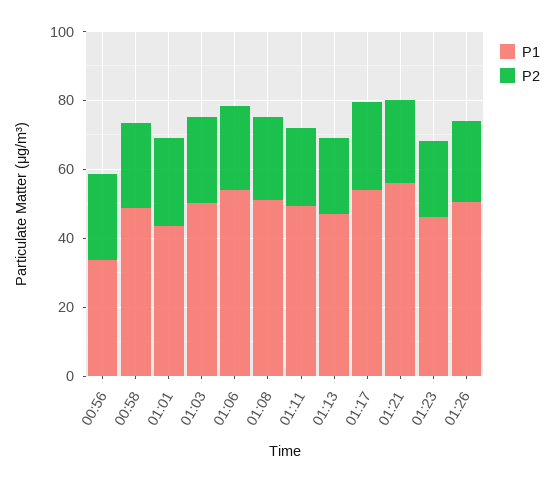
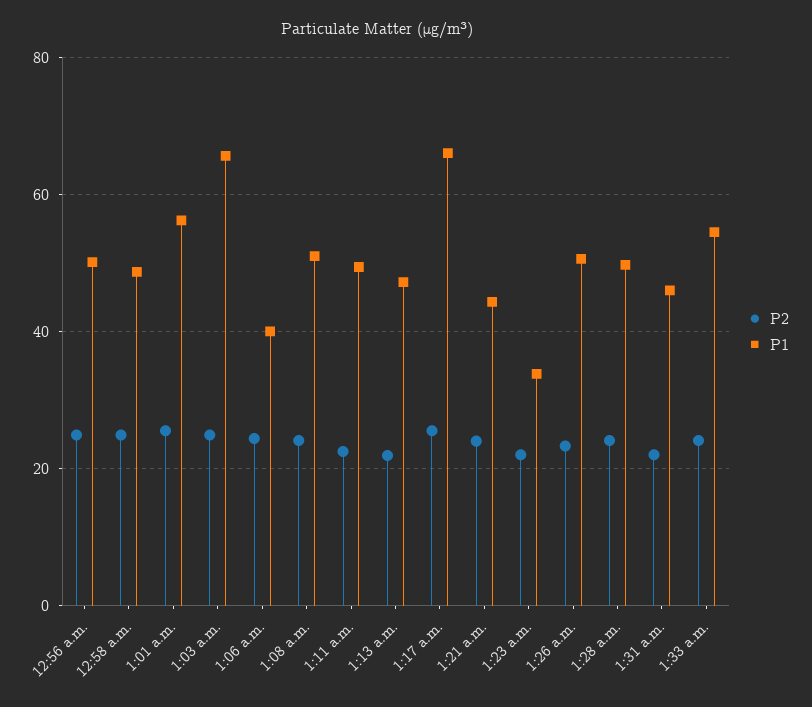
P1, 00:56: 35 -> 50
P1, 01:01: 45 -> 56
P1, 01:03: 50 -> 66
P1, 01:06: 55 -> 40
P1, 01:17: 55 -> 66
P1, 01:21: 55 -> 44
P1, 01:23: 45 -> 34
P2, 1:28 a.m.: none -> 24
P1, 1:28 a.m.: none -> 50
P2, 1:31 a.m.: none -> 22
P1, 1:31 a.m.: none -> 46
P2, 1:33 a.m.: none -> 24
P1, 1:33 a.m.: none -> 54

